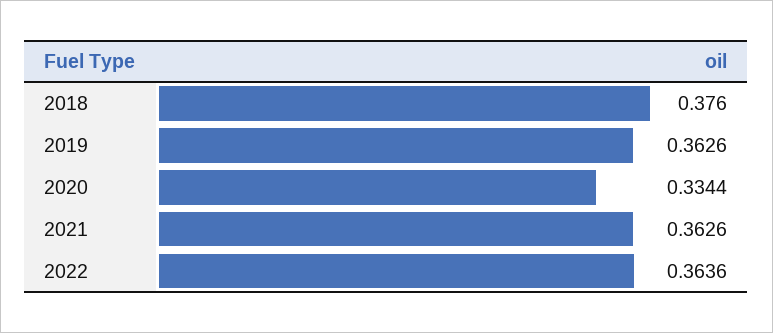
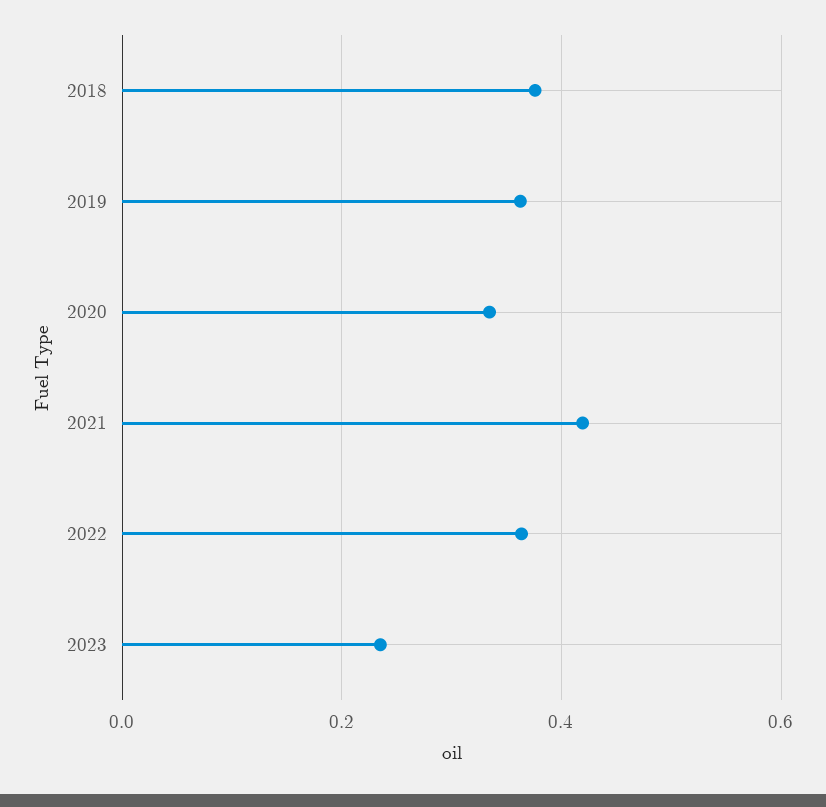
2021: 0.3626 -> 0.42
2023: none -> 0.24

